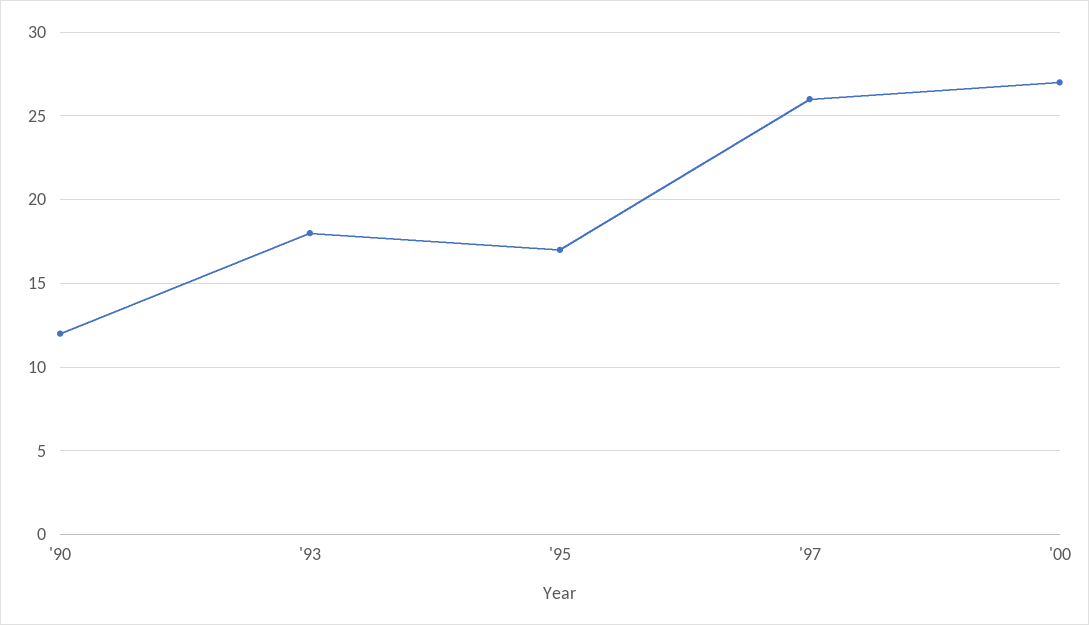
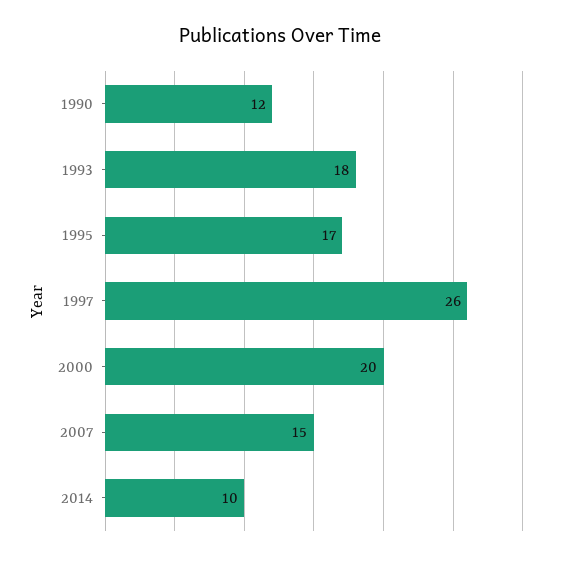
'00: 27 -> 20
2007: none -> 15
2014: none -> 10

